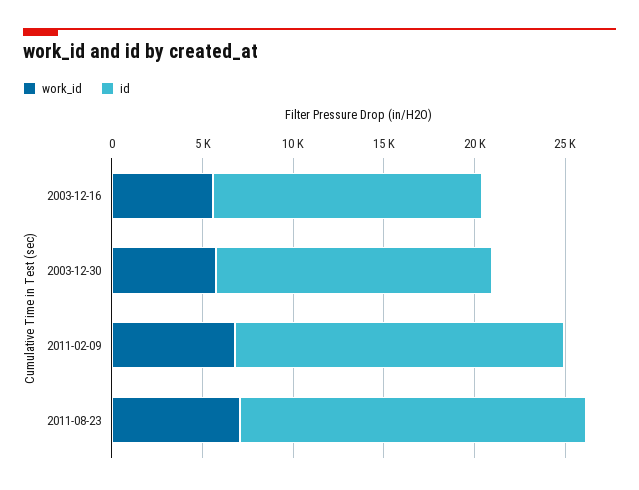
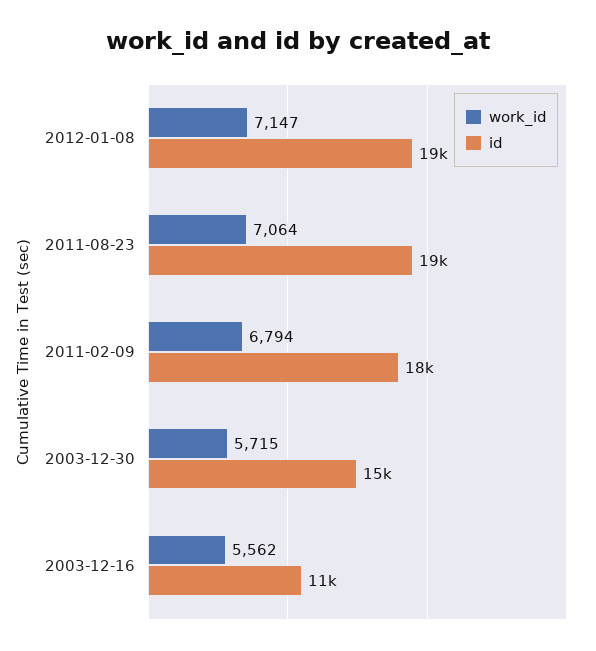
id, 2003-12-16: 15000 -> 11000
work_id, 2012-01-08: none -> 7147
id, 2012-01-08: none -> 19000

